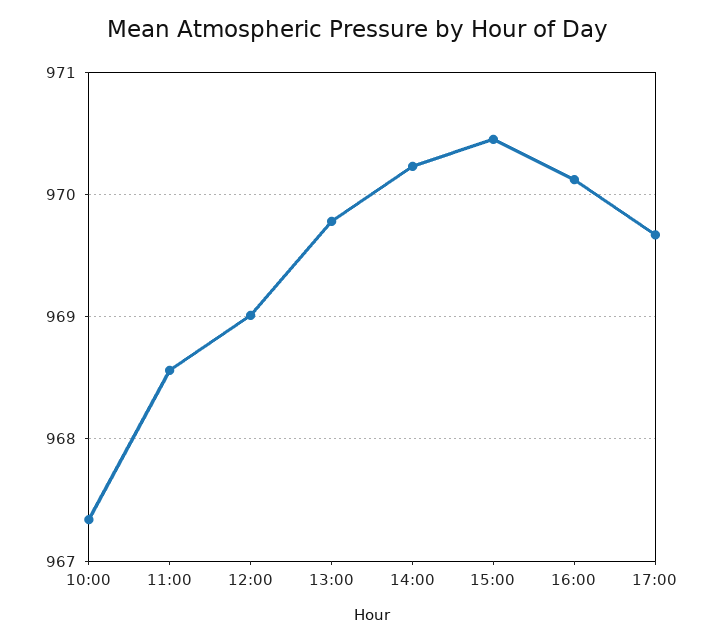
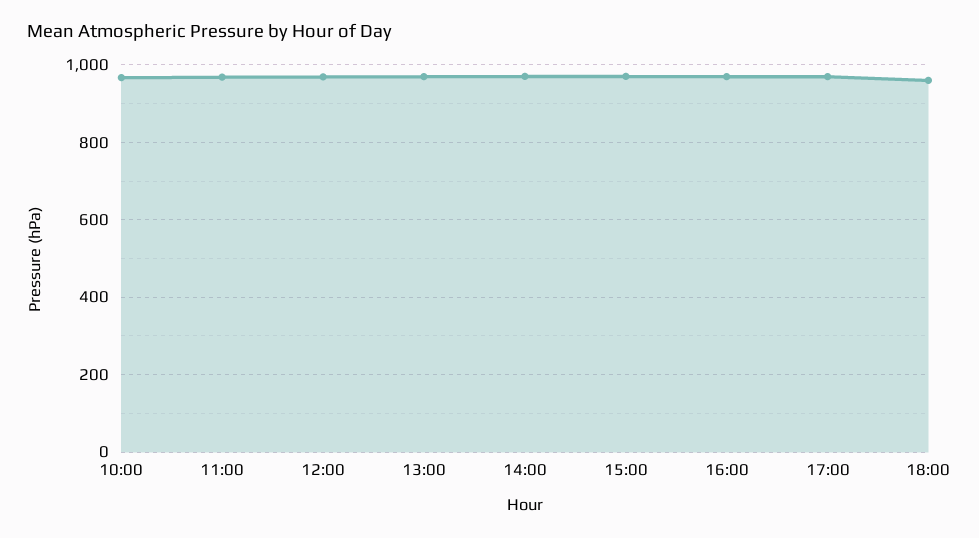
18:00: none -> 960

